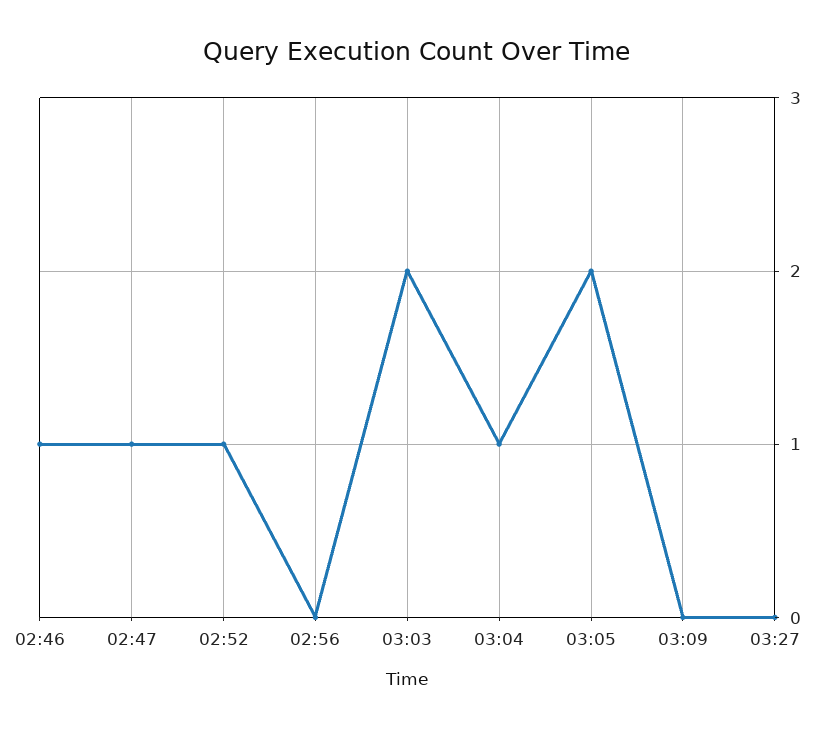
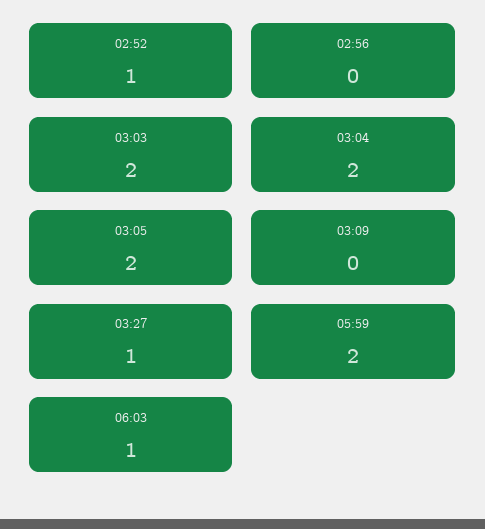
02:46: 1 -> none
02:47: 1 -> none
03:04: 1 -> 2
03:27: 0 -> 1
05:59: none -> 2
06:03: none -> 1

